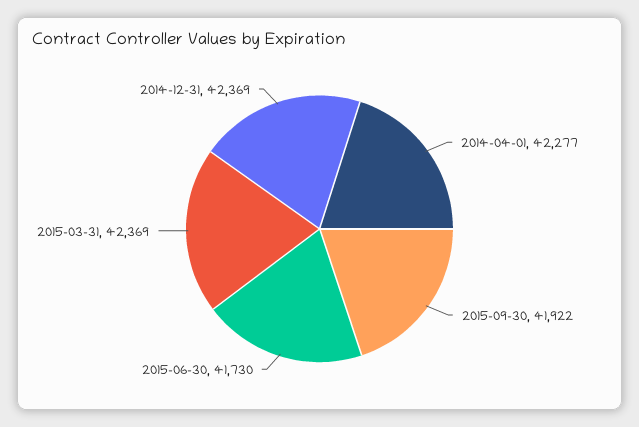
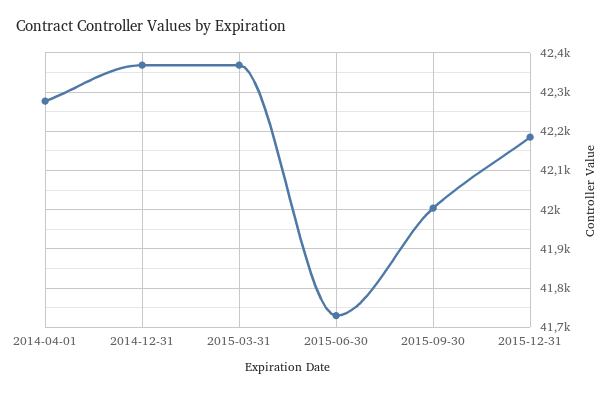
2015-09-30: 41922 -> 42000
2015-12-31: none -> 42180

